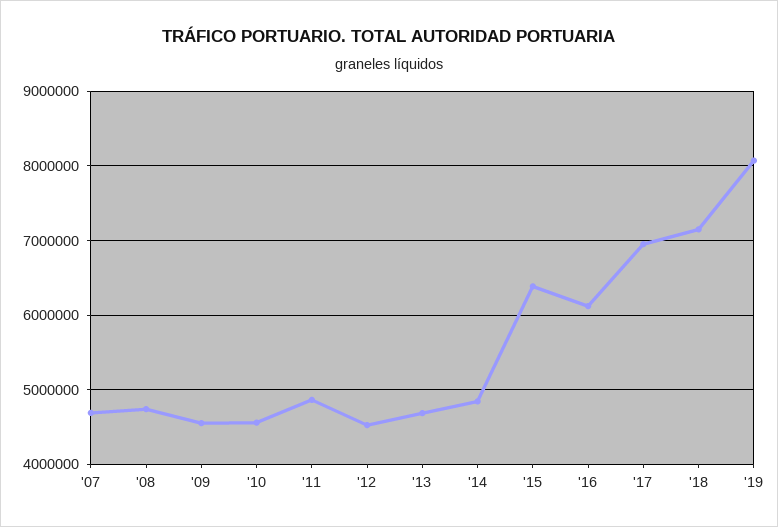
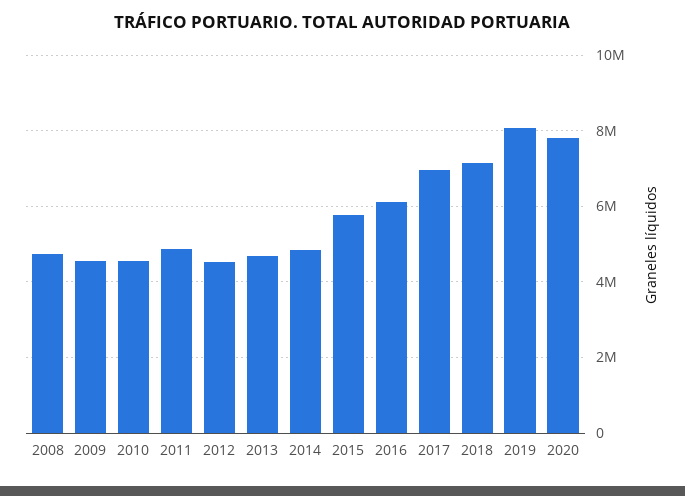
'07: 4700000 -> none
'15: 6400000 -> 5800000
2020: none -> 7800000

